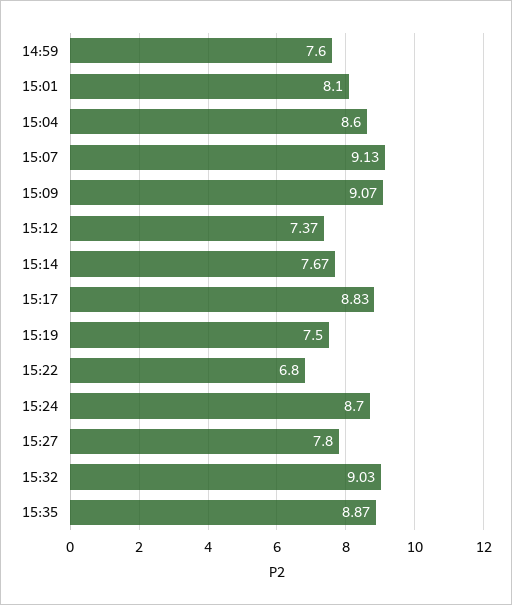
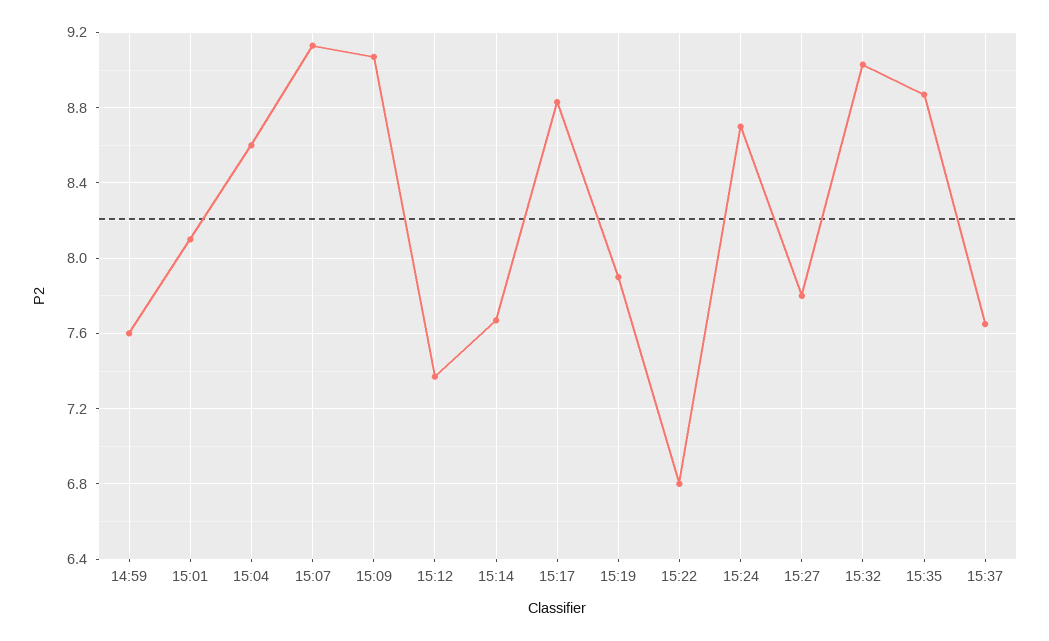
15:19: 7.5 -> 7.9
15:37: none -> 7.65

